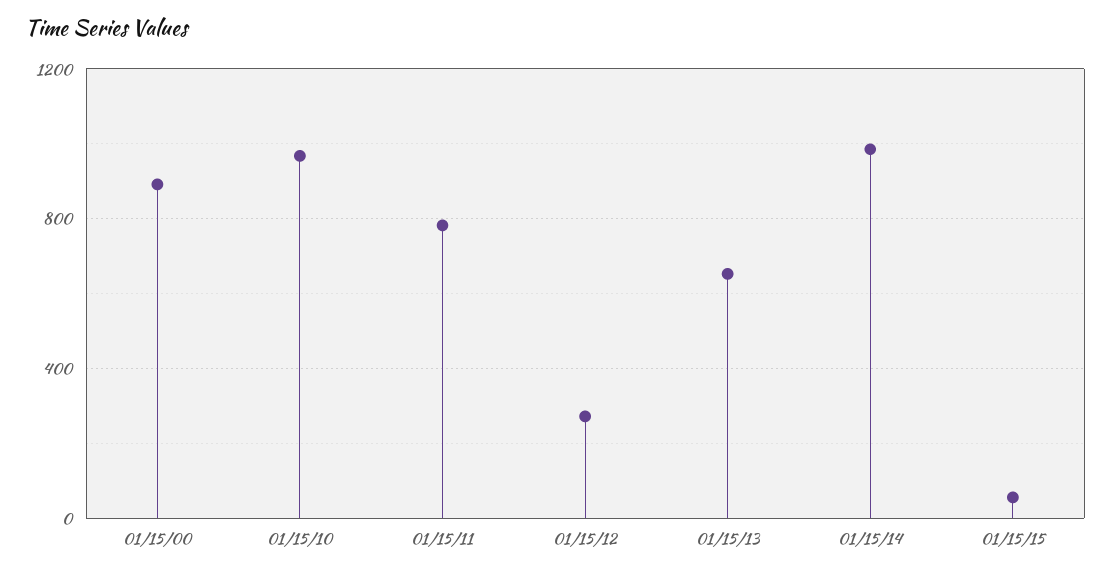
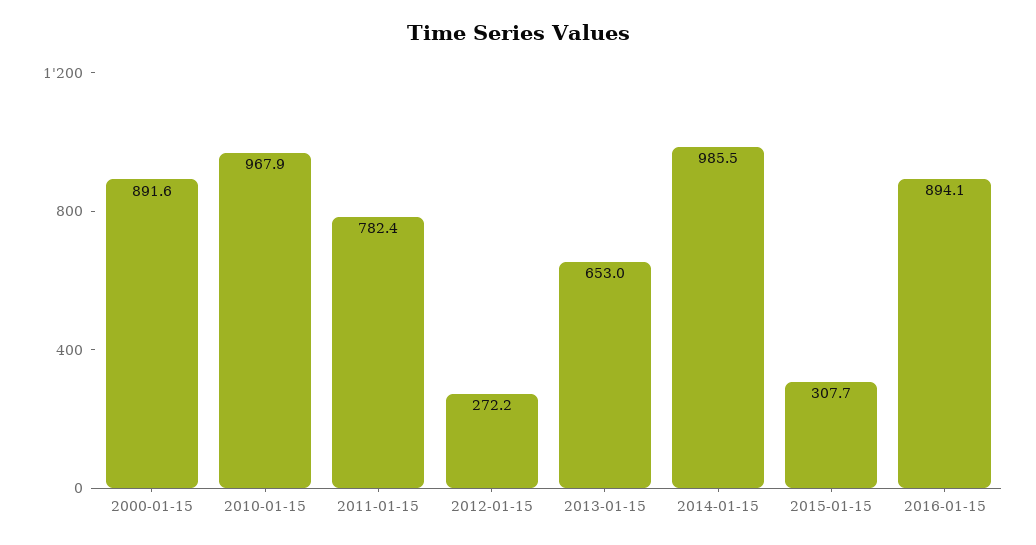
01/15/15: 50 -> 307.7
2016-01-15: none -> 894.1

